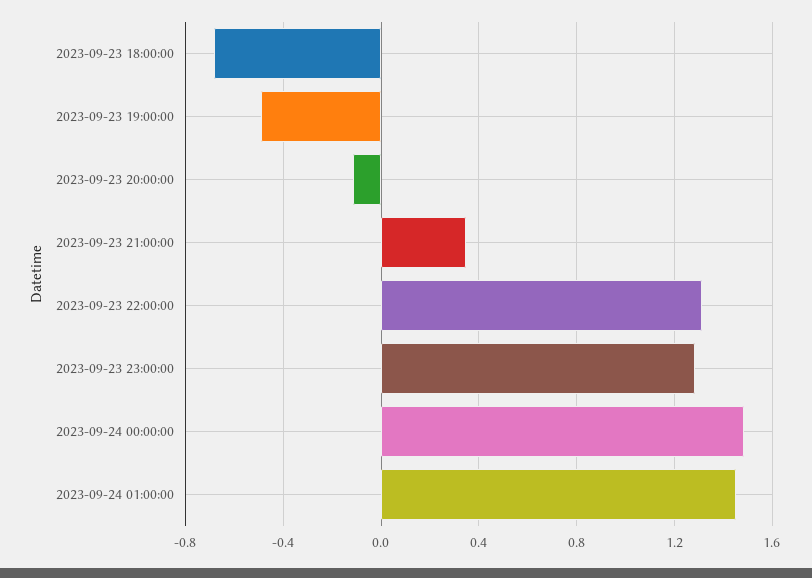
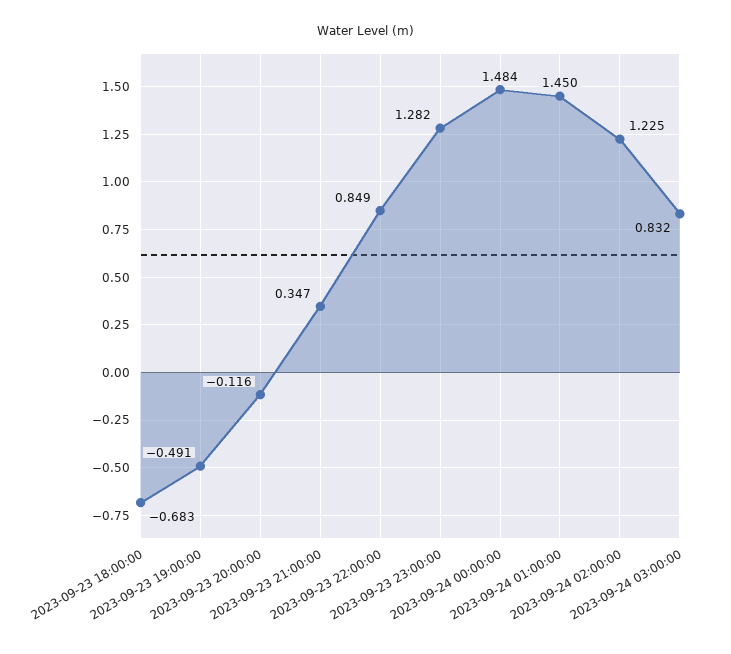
2023-09-23 22:00:00: 1.3 -> 0.849
2023-09-24 02:00:00: none -> 1.225
2023-09-24 03:00:00: none -> 0.832

